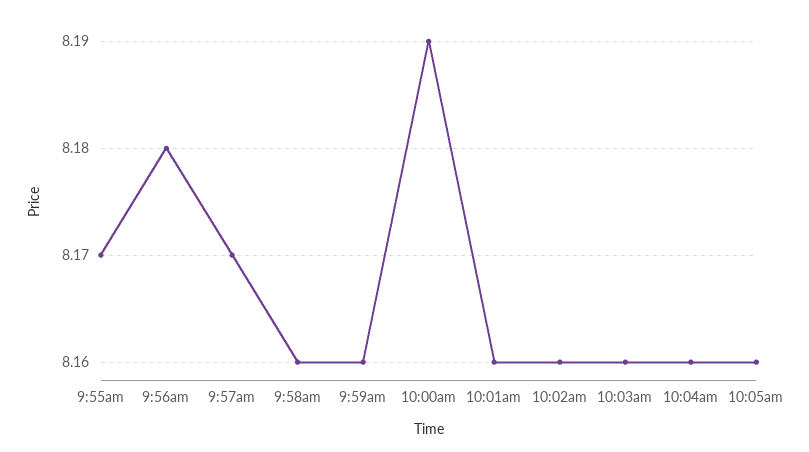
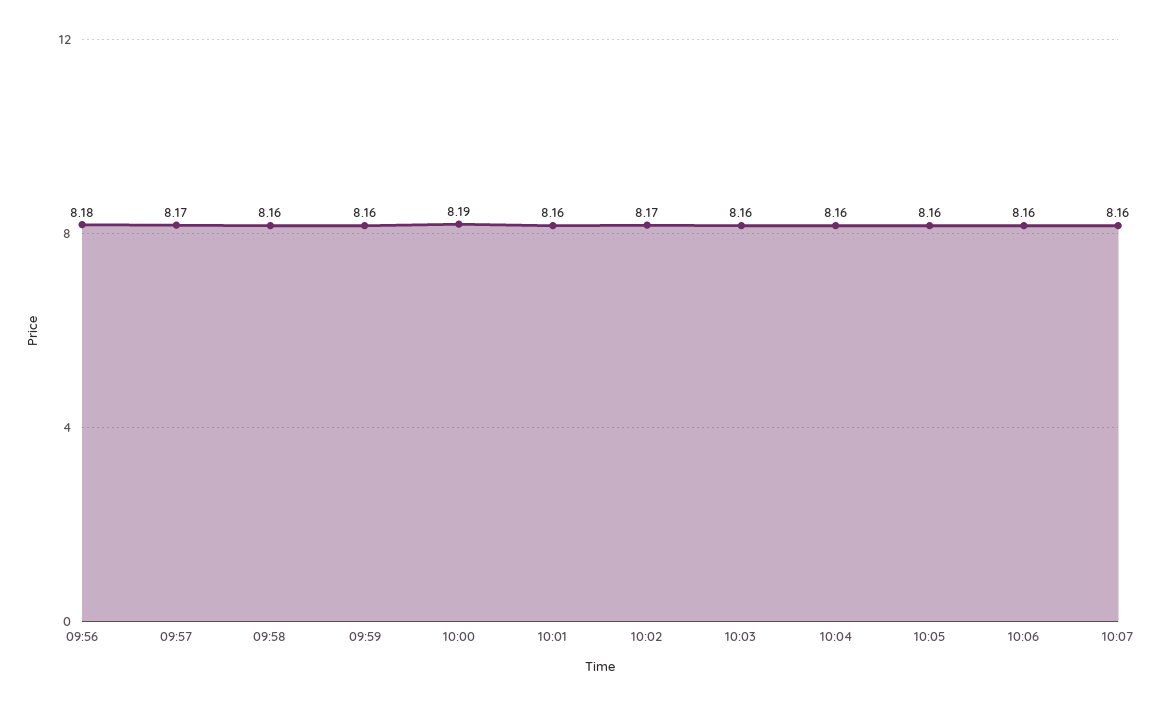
9:55am: 8.17 -> none
10:02am: 8.16 -> 8.17
10:06: none -> 8.16
10:07: none -> 8.16

